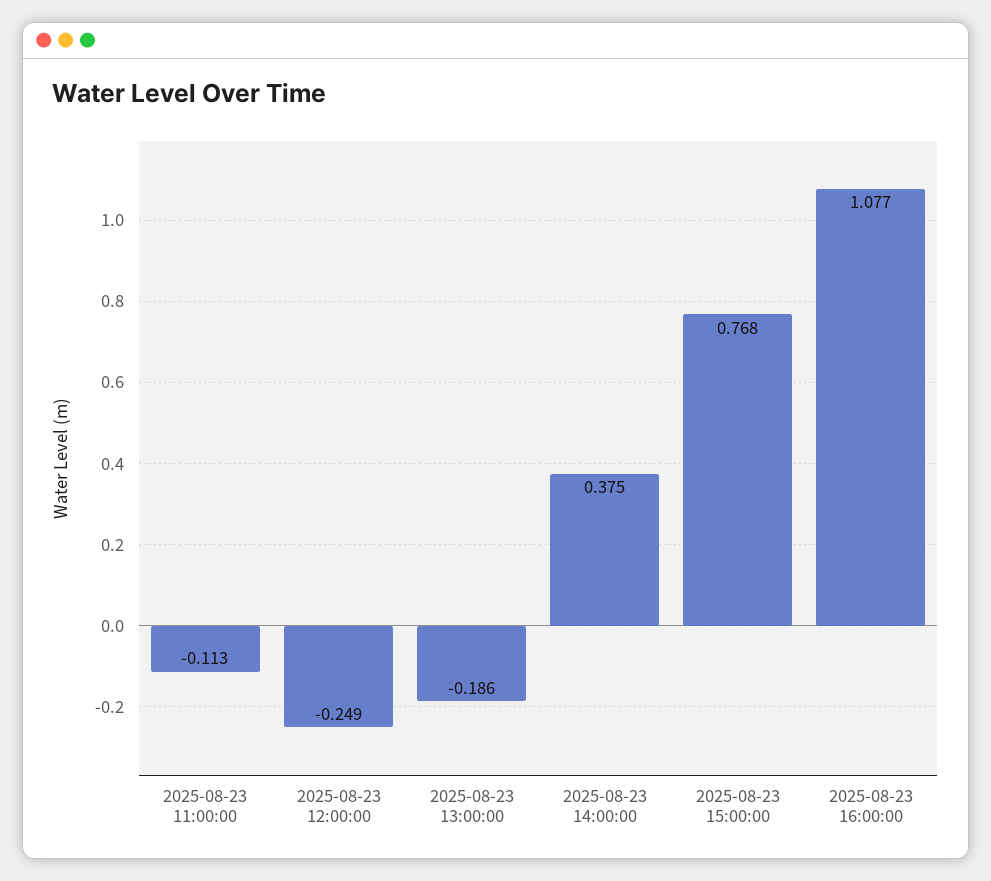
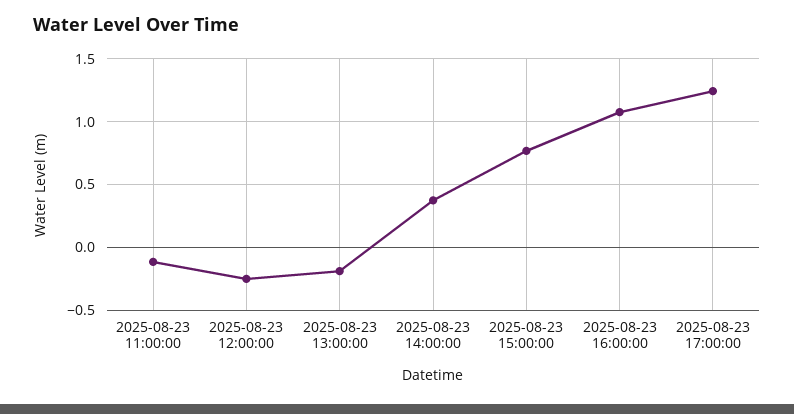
2025-08-23 17:00:00: none -> 1.25

